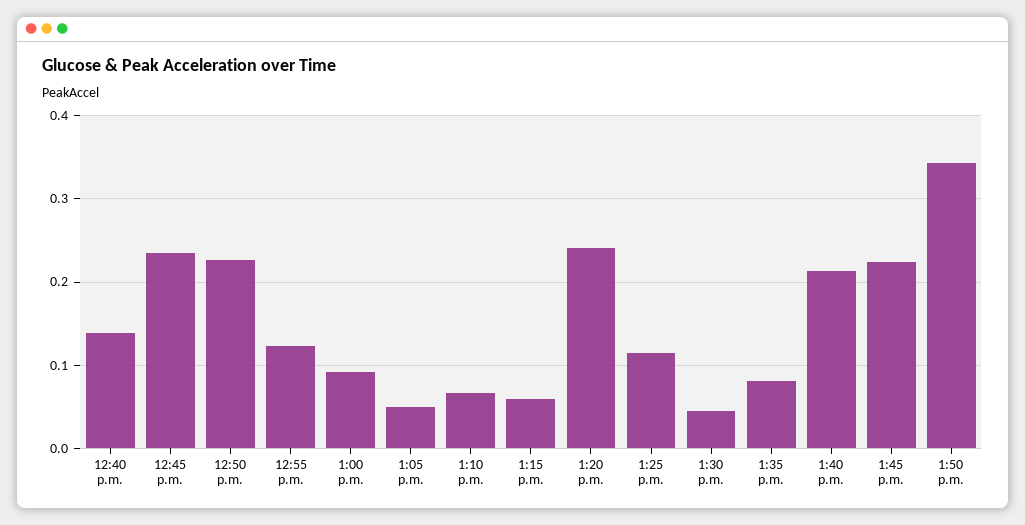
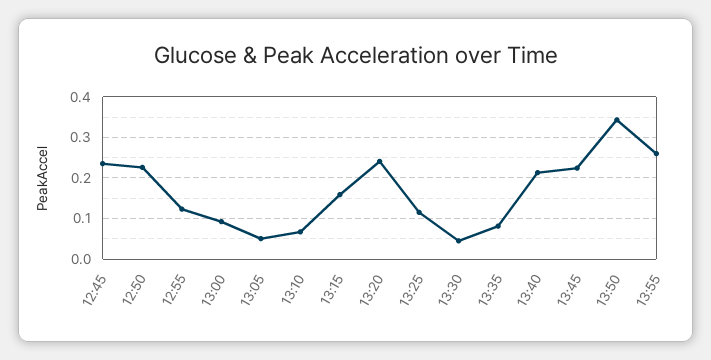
12:40 p.m.: 0.14 -> none
1:15 p.m.: 0.06 -> 0.16
13:55: none -> 0.26

